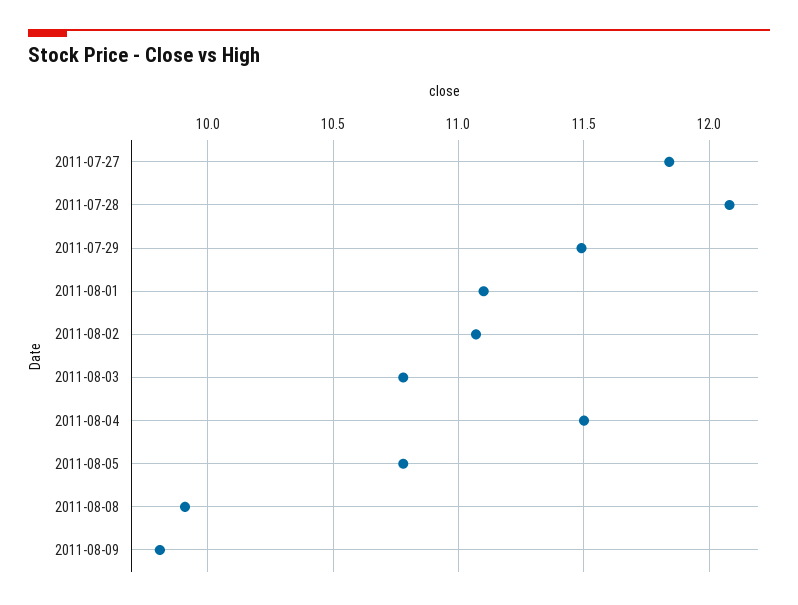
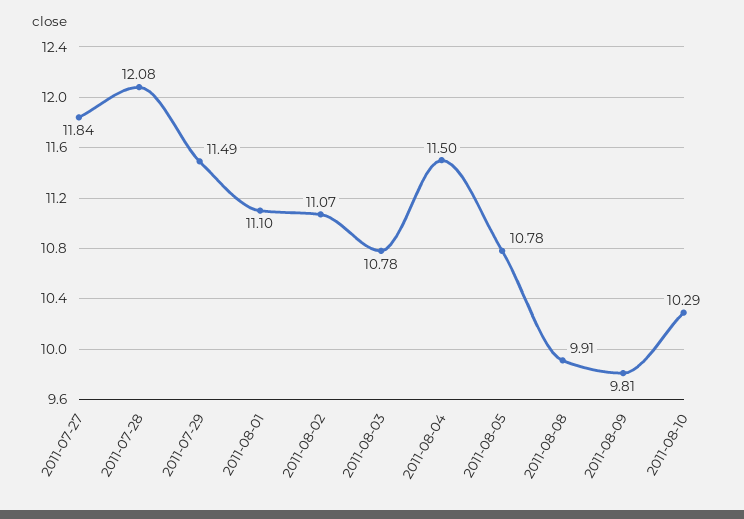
2011-08-10: none -> 10.29

